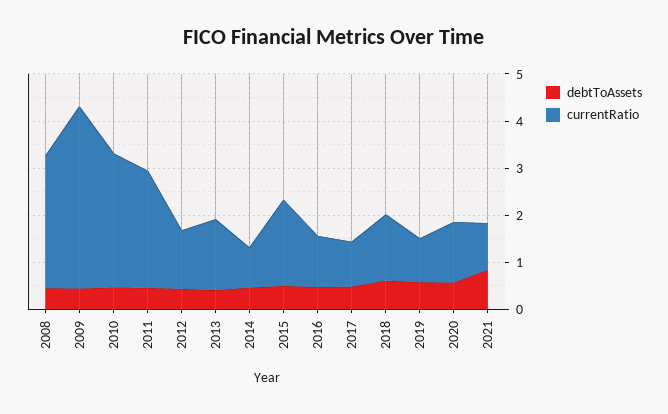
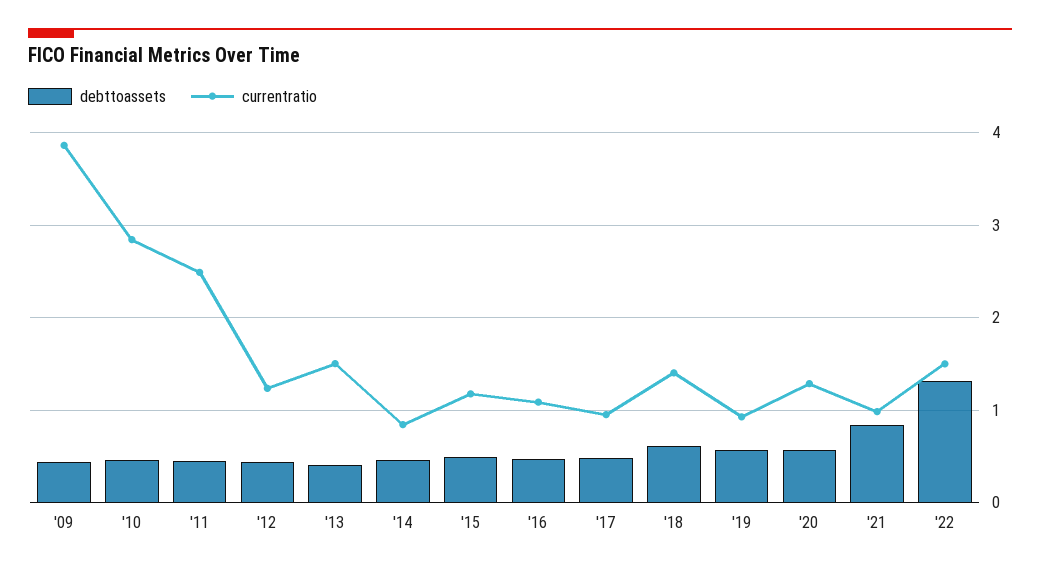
debtToAssets, 2008: 0.4 -> none
currentRatio, 2008: 2.8 -> none
currentRatio, 2015: 1.8 -> 1.2
debtToAssets, '22: none -> 1.3
currentRatio, '22: none -> 1.5

